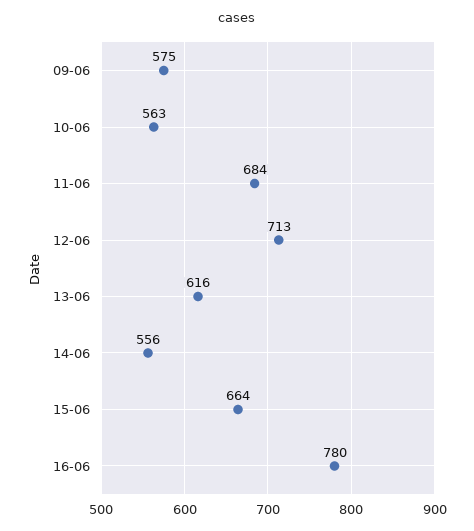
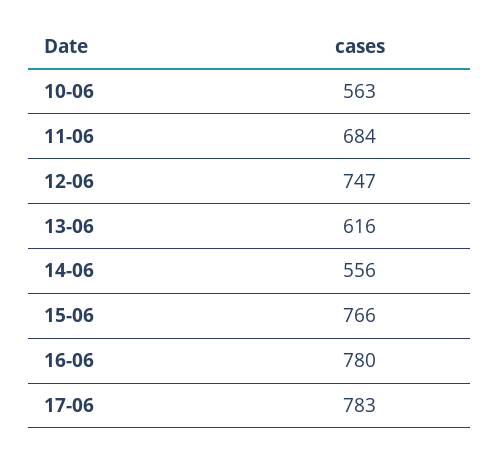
09-06: 575 -> none
12-06: 713 -> 747
15-06: 664 -> 766
17-06: none -> 783

